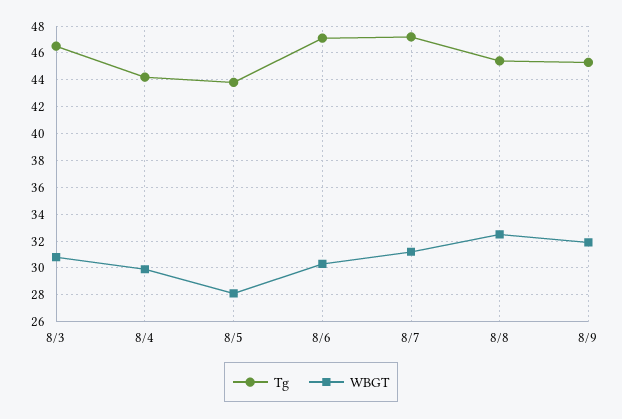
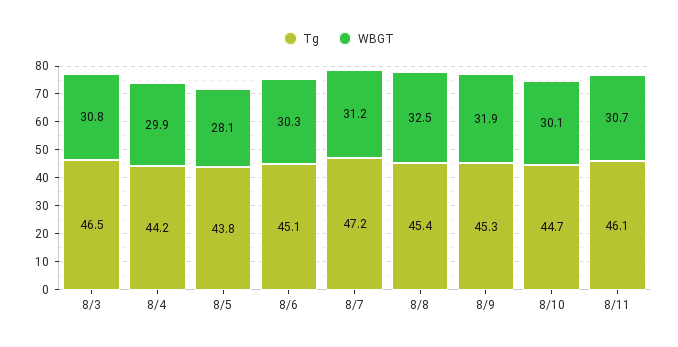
Tg, 8/6: 47 -> 45.1
Tg, 8/10: none -> 44.7
WBGT, 8/10: none -> 30.1
Tg, 8/11: none -> 46.1
WBGT, 8/11: none -> 30.7

